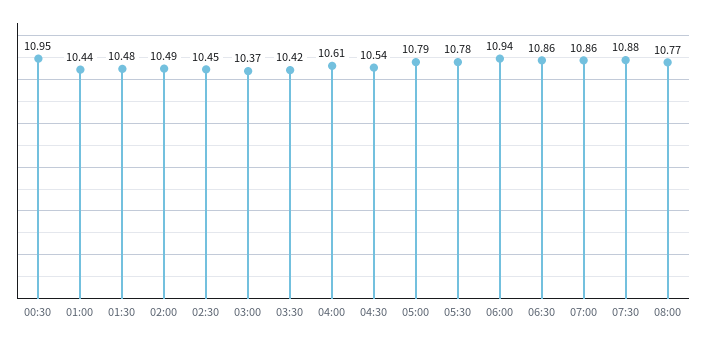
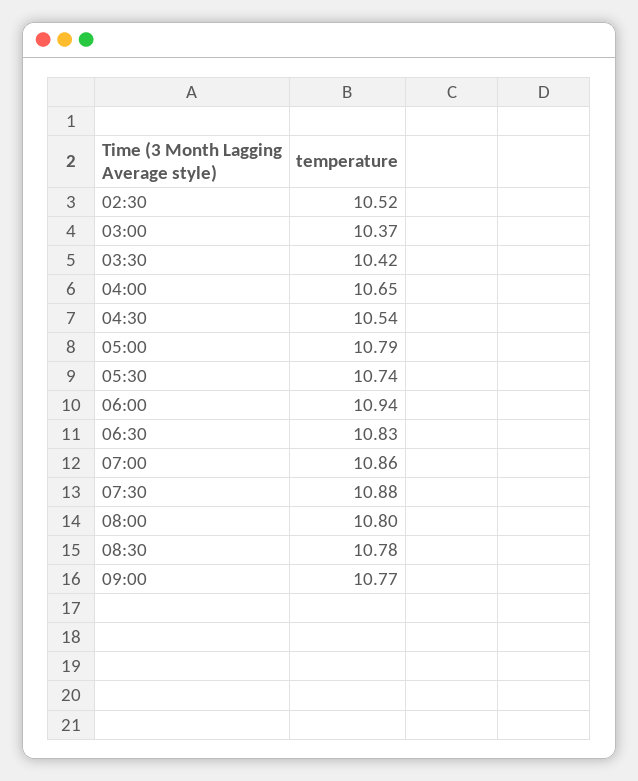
00:30: 10.95 -> none
01:00: 10.44 -> none
01:30: 10.48 -> none
02:00: 10.49 -> none
02:30: 10.45 -> 10.52
04:00: 10.61 -> 10.65
05:30: 10.78 -> 10.74
06:30: 10.86 -> 10.83
08:00: 10.77 -> 10.8
08:30: none -> 10.78
09:00: none -> 10.77

